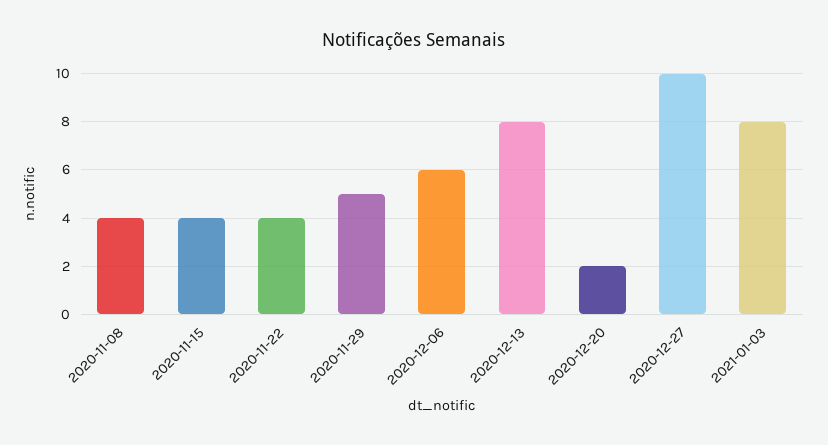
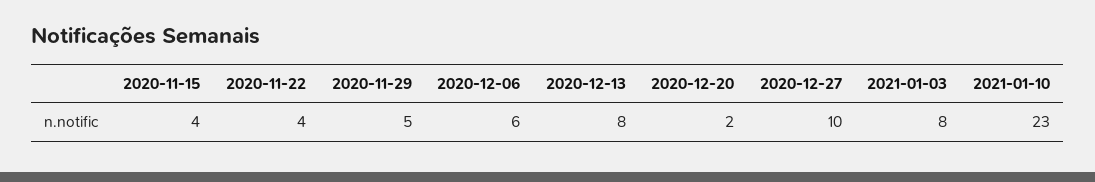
2020-11-08: 4 -> none
2021-01-10: none -> 23

